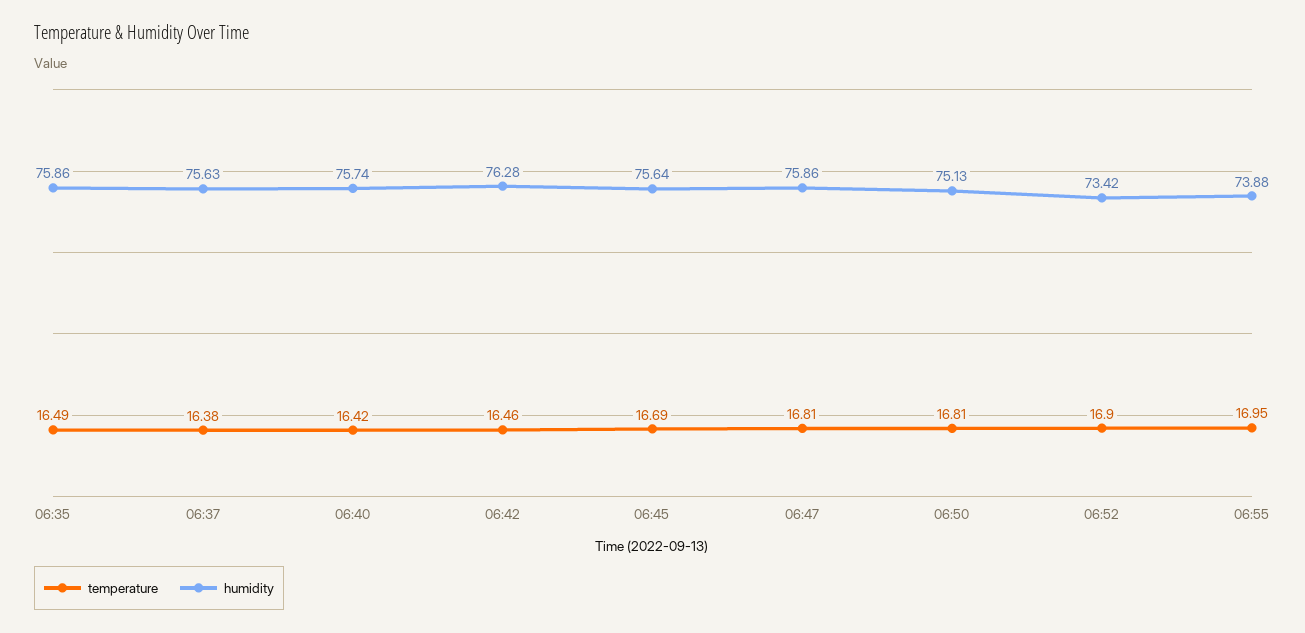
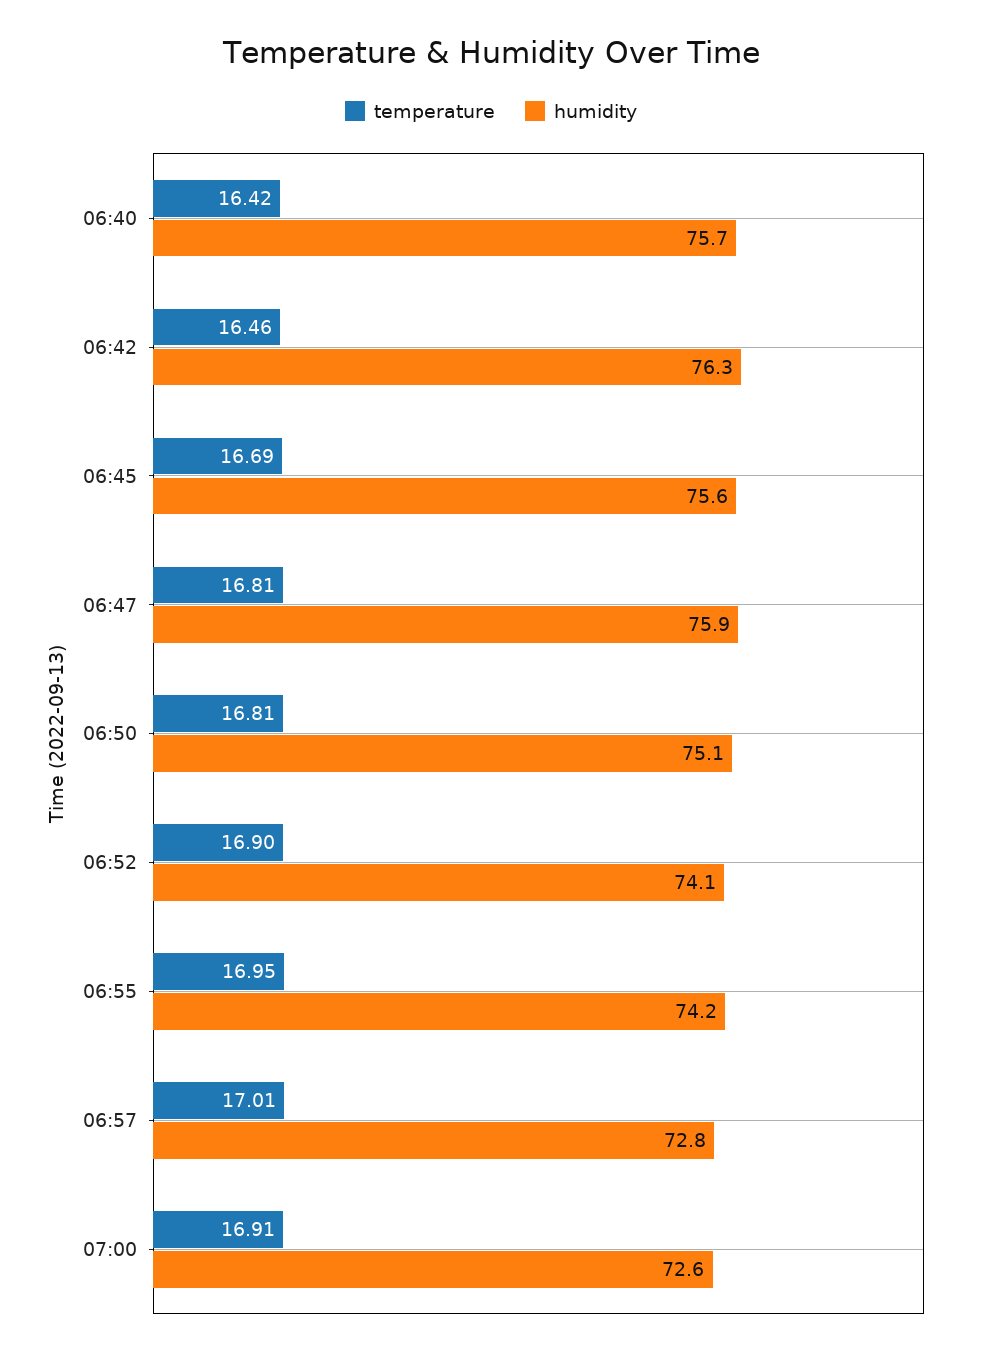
temperature, 06:35: 16.49 -> none
humidity, 06:35: 75.86 -> none
temperature, 06:37: 16.38 -> none
humidity, 06:37: 75.63 -> none
humidity, 06:52: 73.42 -> 74.1
humidity, 06:55: 73.88 -> 74.2
temperature, 06:57: none -> 17.01
humidity, 06:57: none -> 72.8
temperature, 07:00: none -> 16.91
humidity, 07:00: none -> 72.6

